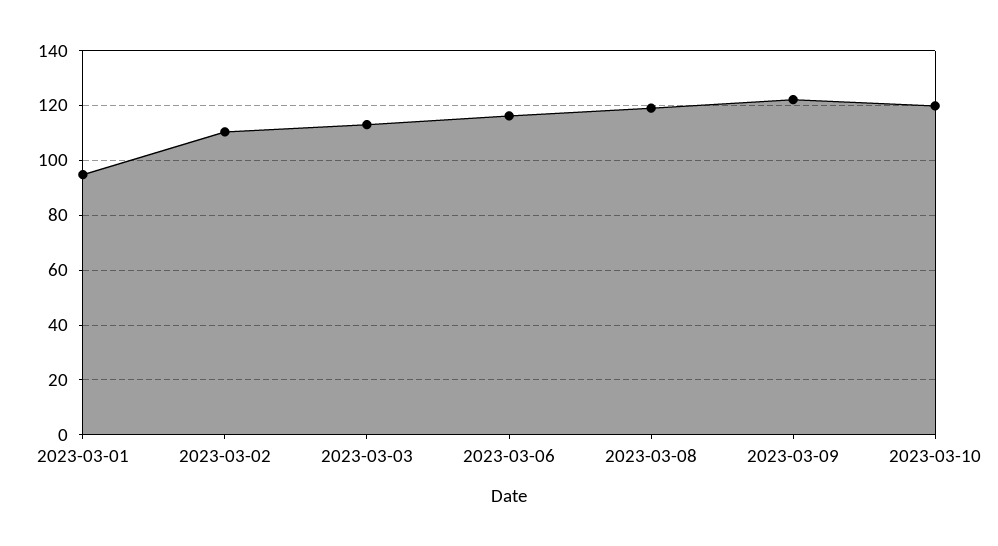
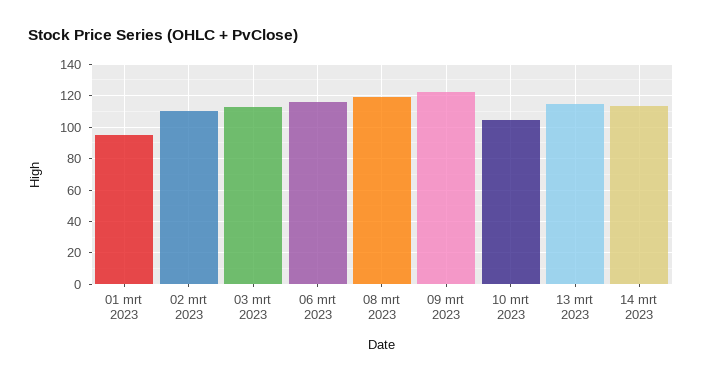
2023-03-10: 120 -> 105
13 mrt 2023: none -> 115
14 mrt 2023: none -> 115

